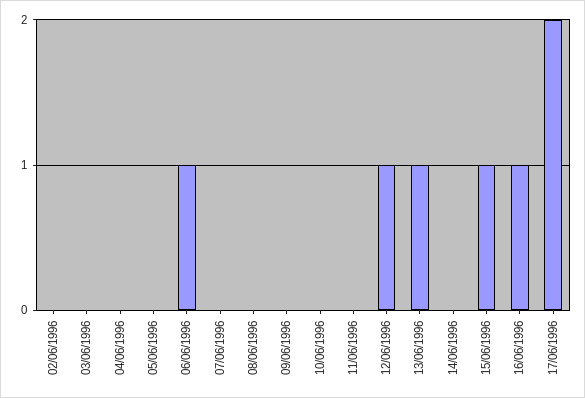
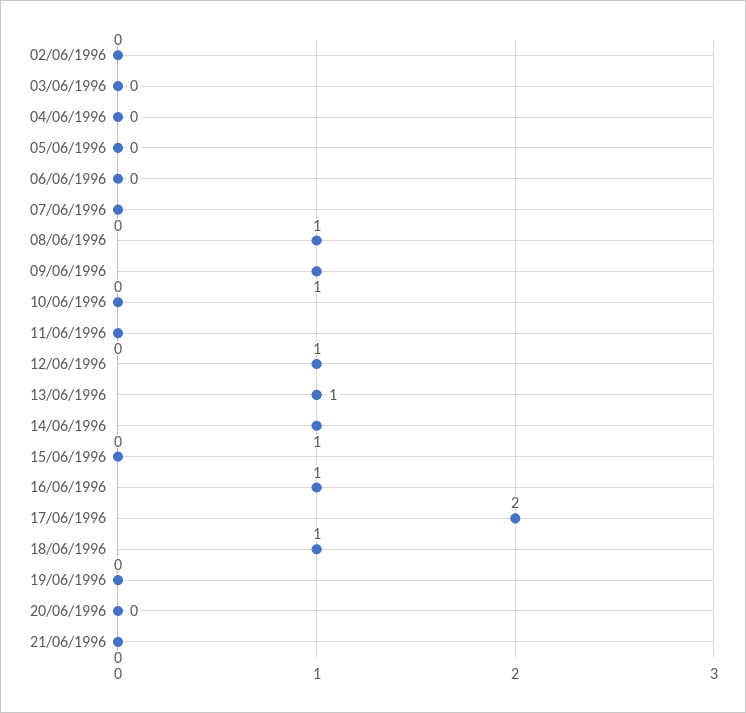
06/06/1996: 1 -> 0
08/06/1996: 0 -> 1
09/06/1996: 0 -> 1
14/06/1996: 0 -> 1
15/06/1996: 1 -> 0
18/06/1996: none -> 1
19/06/1996: none -> 0
20/06/1996: none -> 0
21/06/1996: none -> 0

